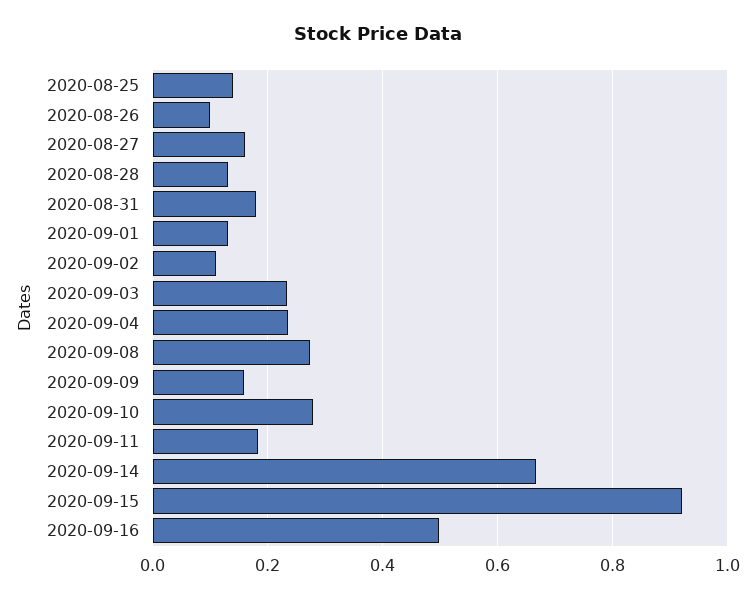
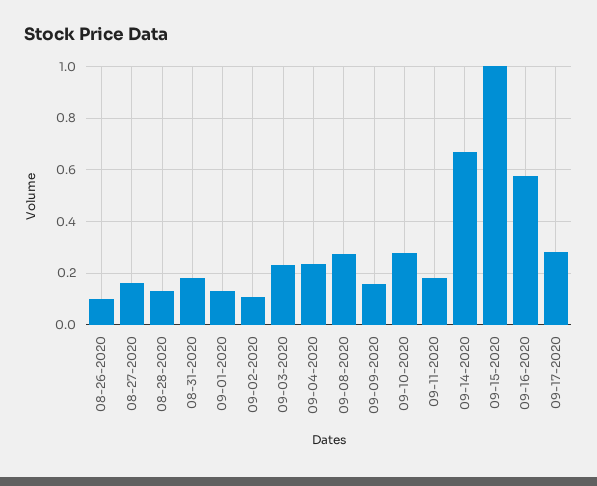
2020-08-25: 0.14 -> none
2020-09-15: 0.92 -> 1
2020-09-16: 0.5 -> 0.575
09-17-2020: none -> 0.275

